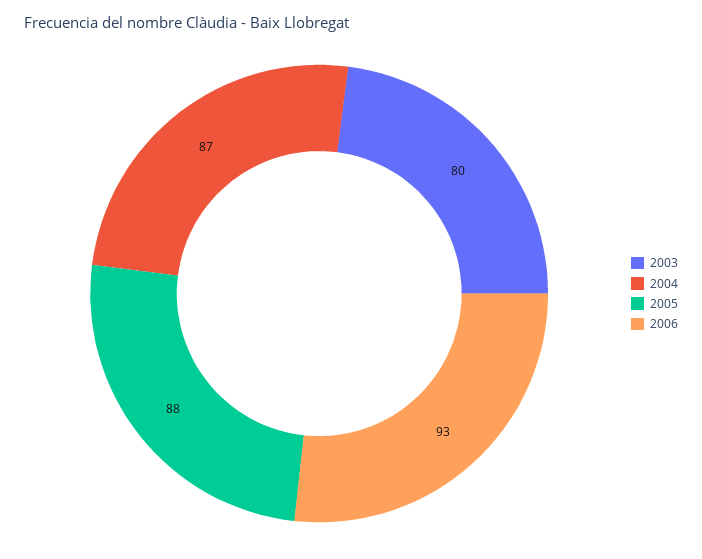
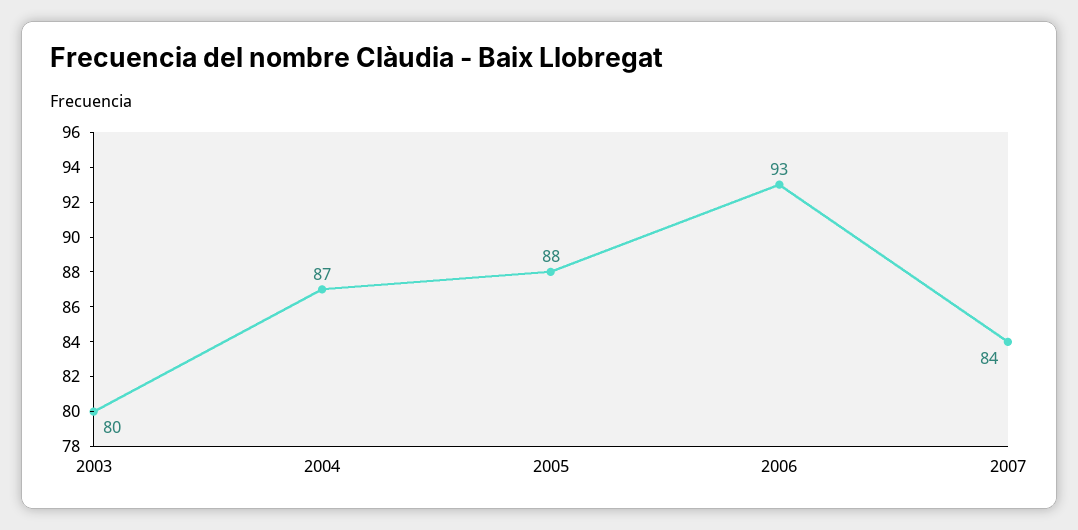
2007: none -> 84

